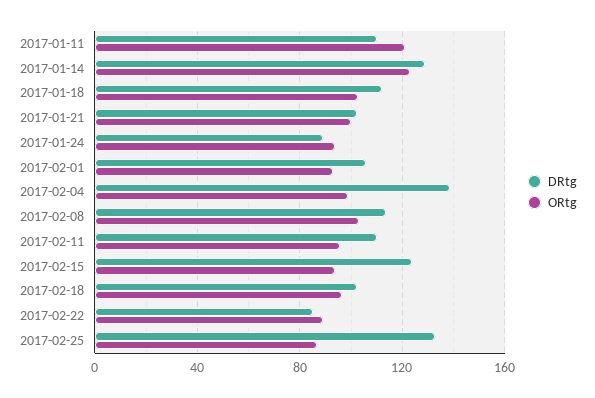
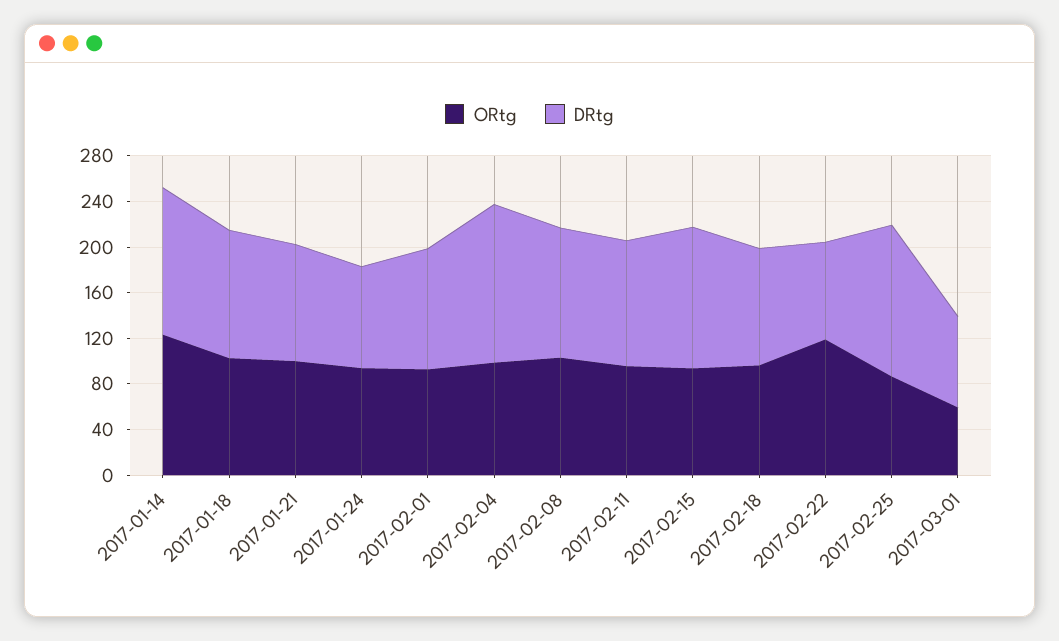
DRtg, 2017-01-11: 110 -> none
ORtg, 2017-01-11: 120 -> none
ORtg, 2017-02-22: 90 -> 120
ORtg, 2017-03-01: none -> 60
DRtg, 2017-03-01: none -> 80

